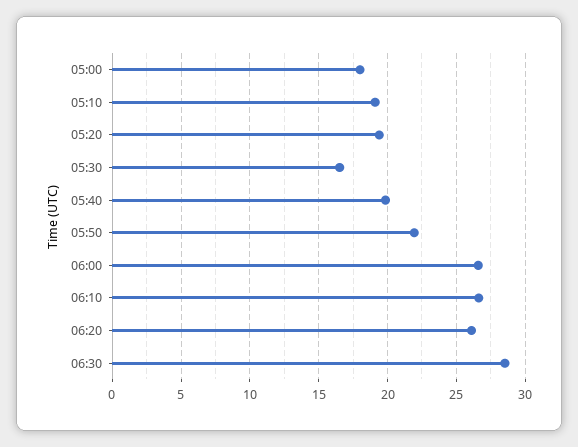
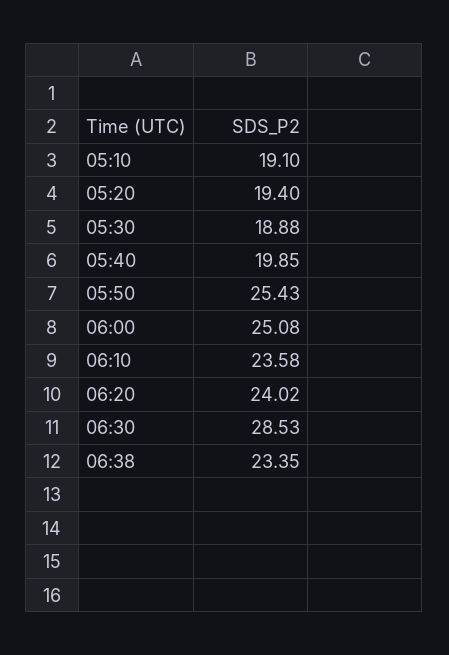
05:00: 18 -> none
05:30: 16.5 -> 18.88
05:50: 22 -> 25.43
06:00: 26.5 -> 25.08
06:10: 26.5 -> 23.58
06:20: 26 -> 24.02
06:38: none -> 23.35

